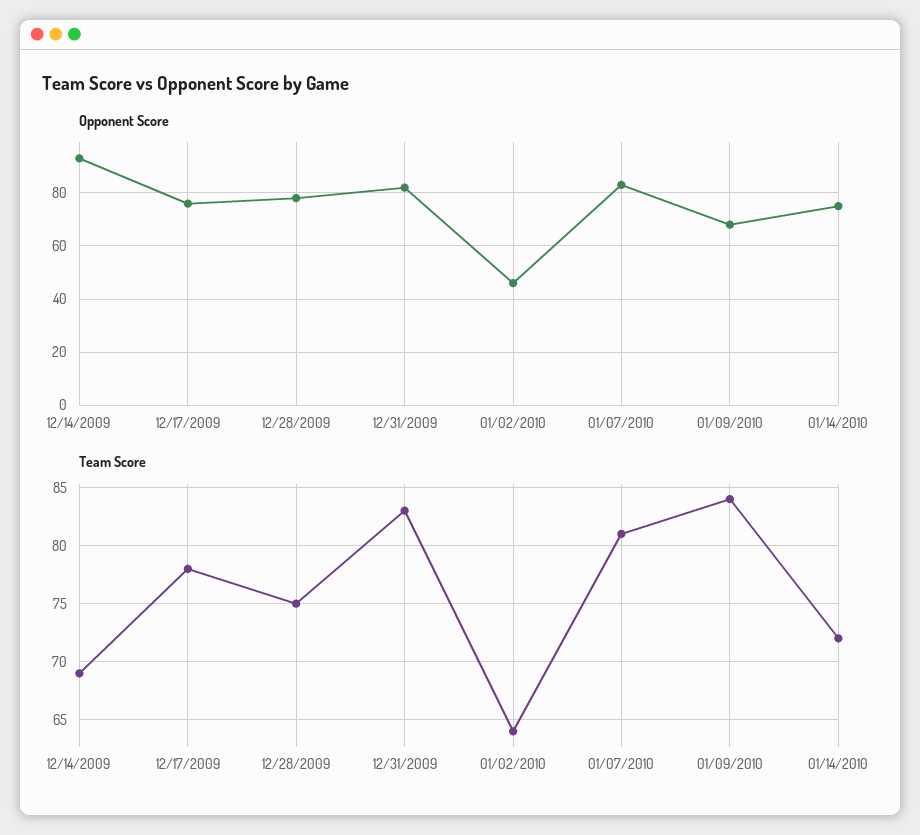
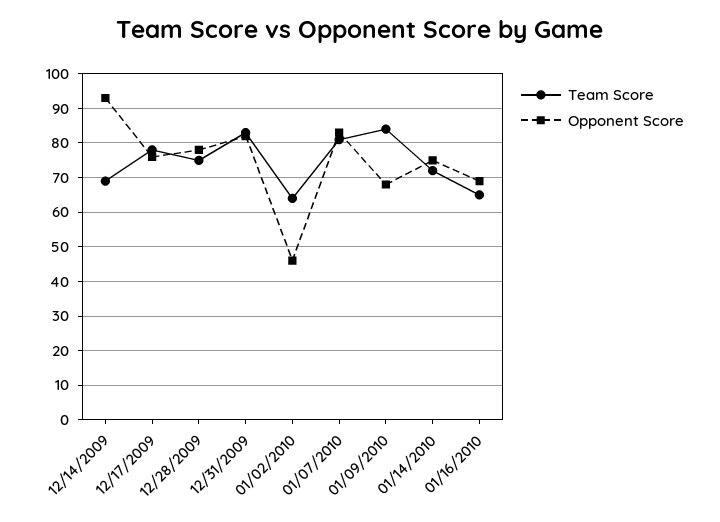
Team Score, 01/16/2010: none -> 65
Opponent Score, 01/16/2010: none -> 70

